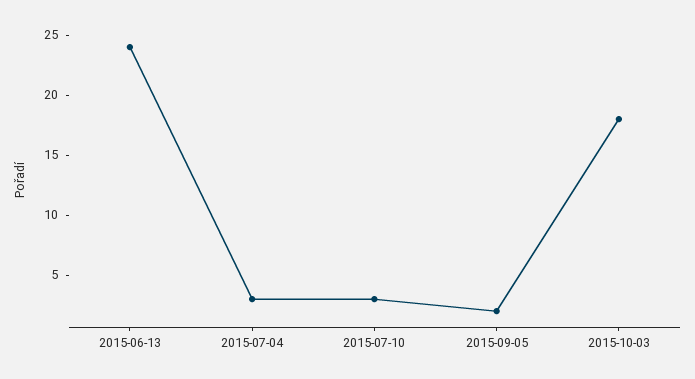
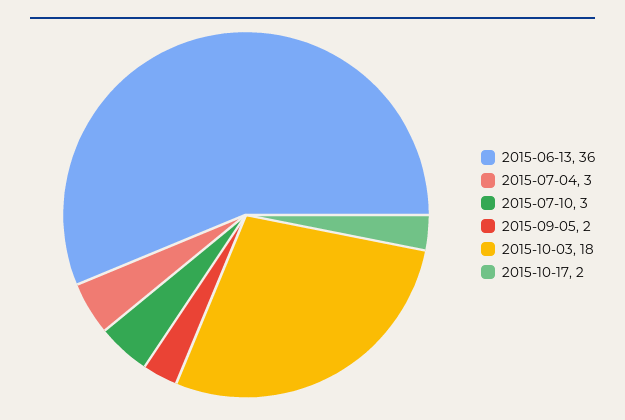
2015-06-13: 24 -> 36
2015-10-17: none -> 2

